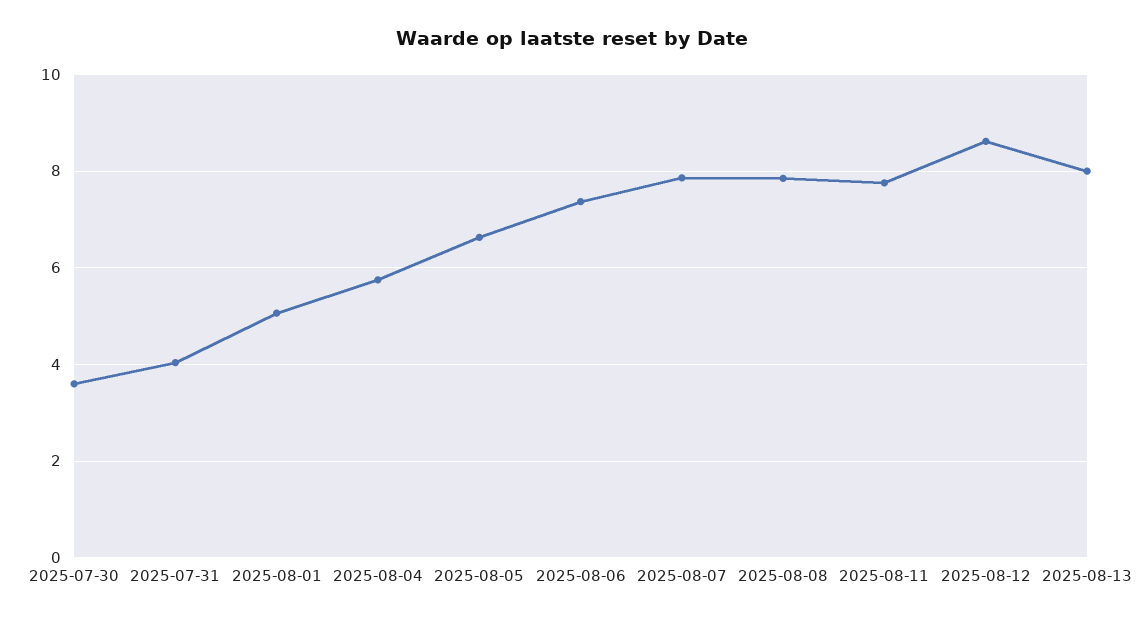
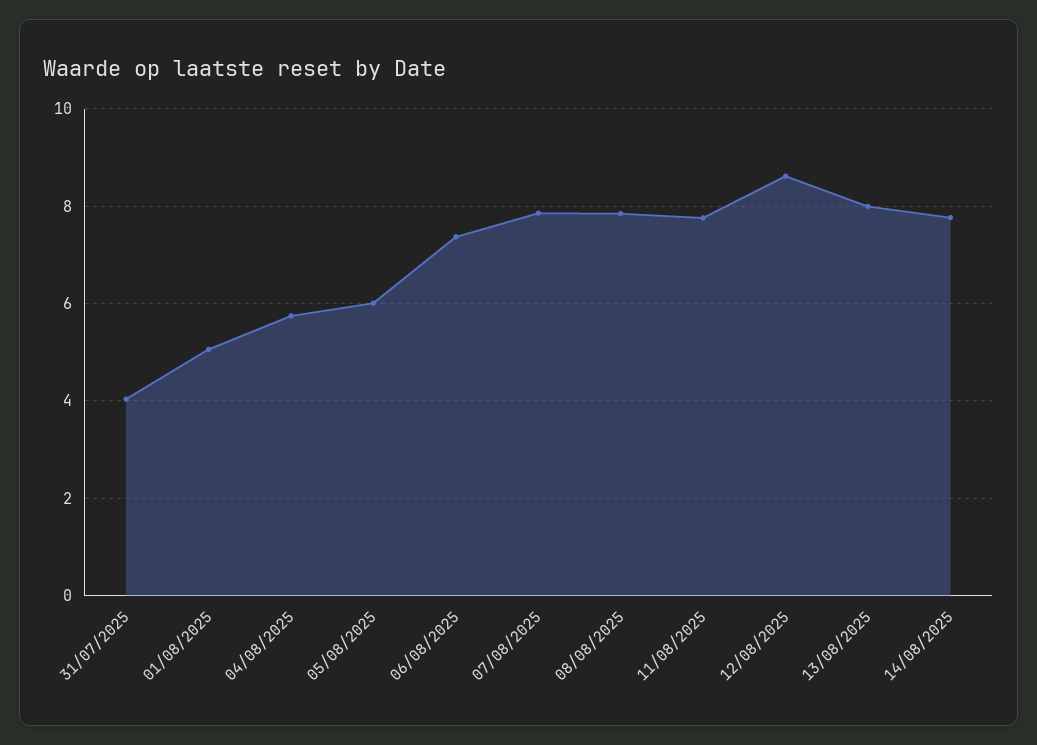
2025-07-30: 3.6 -> none
2025-08-05: 6.6 -> 6
14/08/2025: none -> 7.8

